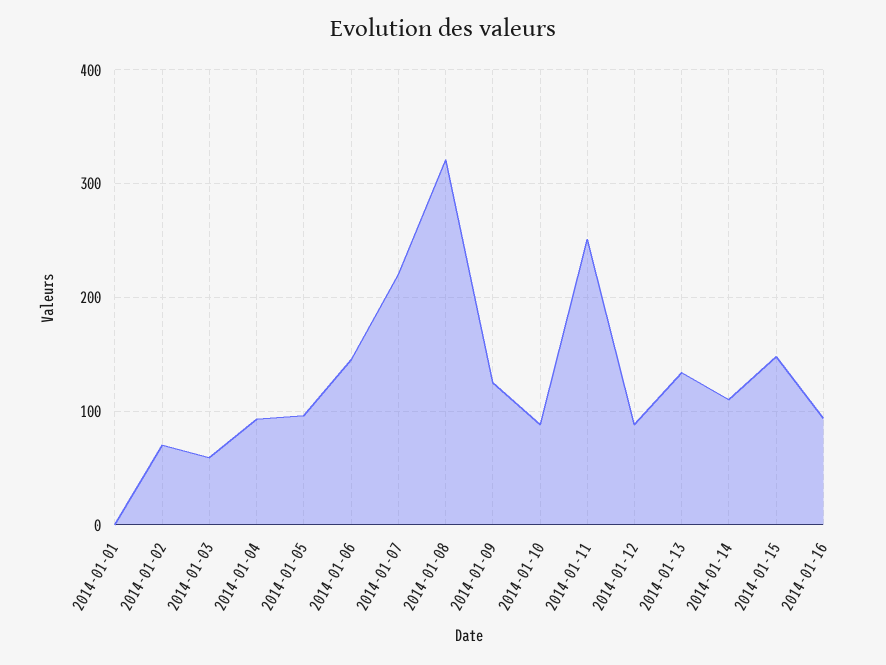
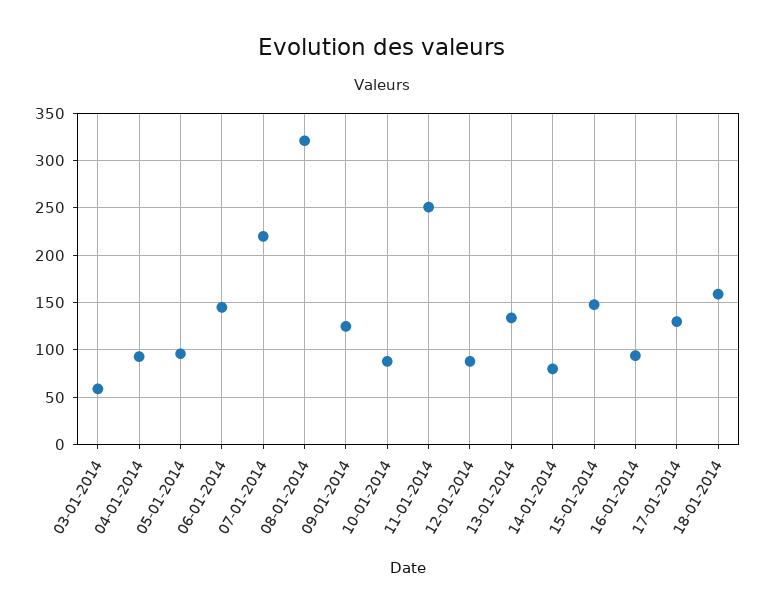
2014-01-01: 0 -> none
2014-01-02: 70 -> none
2014-01-14: 110 -> 80
17-01-2014: none -> 130
18-01-2014: none -> 160

